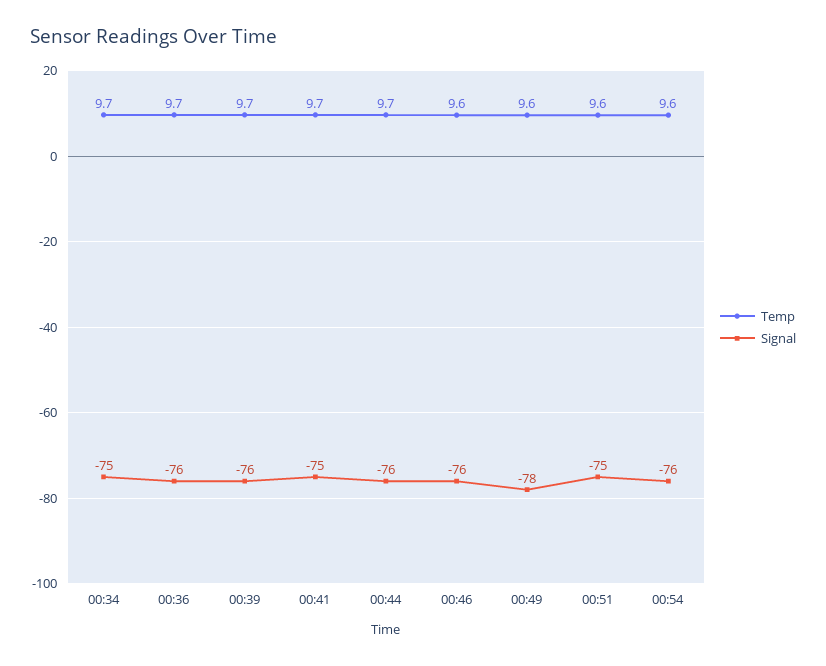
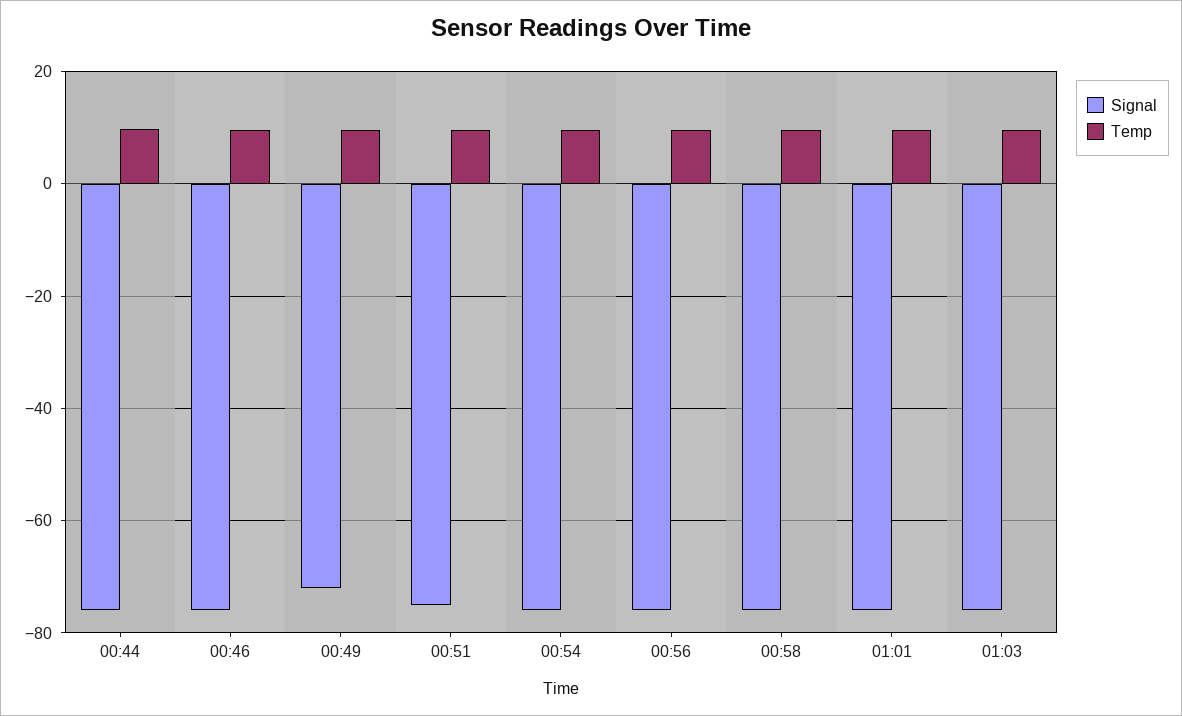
Temp, 00:34: 9.7 -> none
Signal, 00:34: -75 -> none
Temp, 00:36: 9.7 -> none
Signal, 00:36: -76 -> none
Temp, 00:39: 9.7 -> none
Signal, 00:39: -76 -> none
Temp, 00:41: 9.7 -> none
Signal, 00:41: -75 -> none
Signal, 00:49: -78 -> -72
Signal, 00:56: none -> -76
Temp, 00:56: none -> 10
Signal, 00:58: none -> -76
Temp, 00:58: none -> 10
Signal, 01:01: none -> -76
Temp, 01:01: none -> 10
Signal, 01:03: none -> -76
Temp, 01:03: none -> 10

